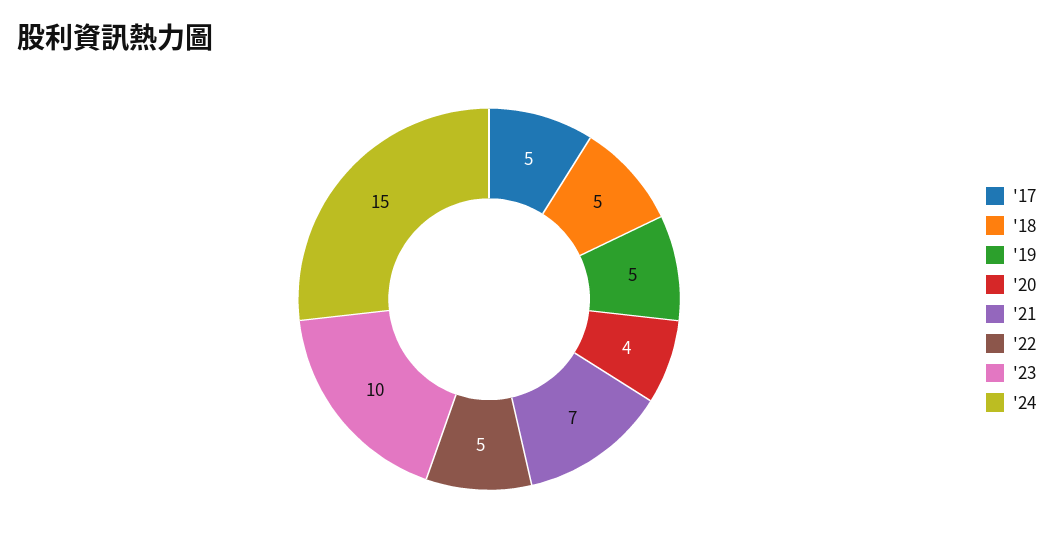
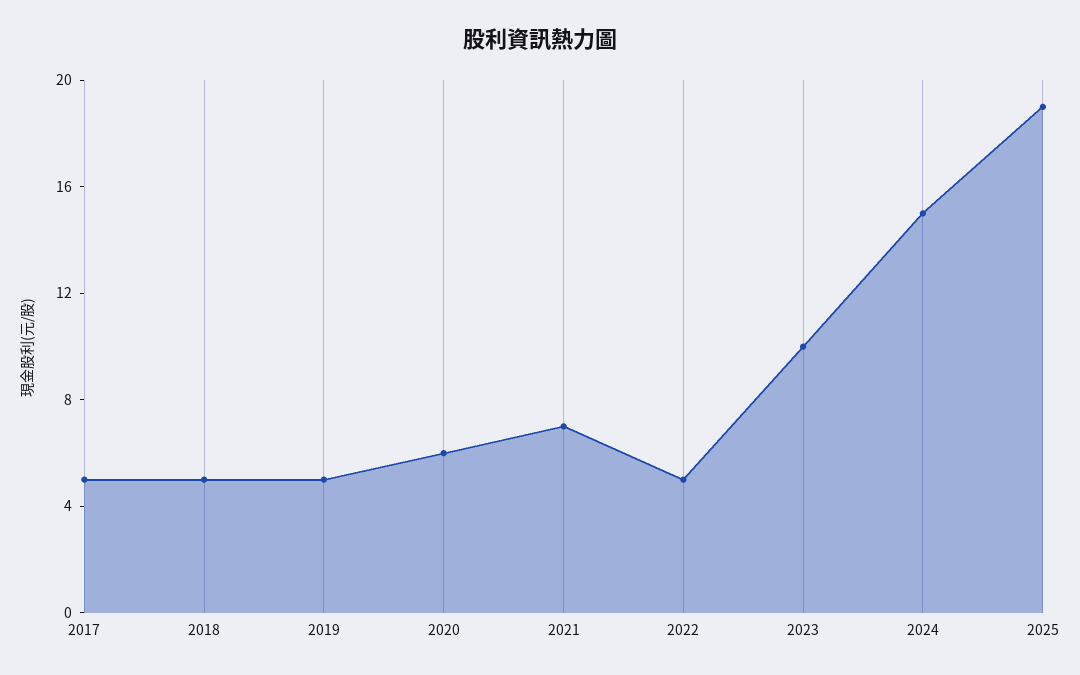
'20: 4 -> 6
2025: none -> 19

